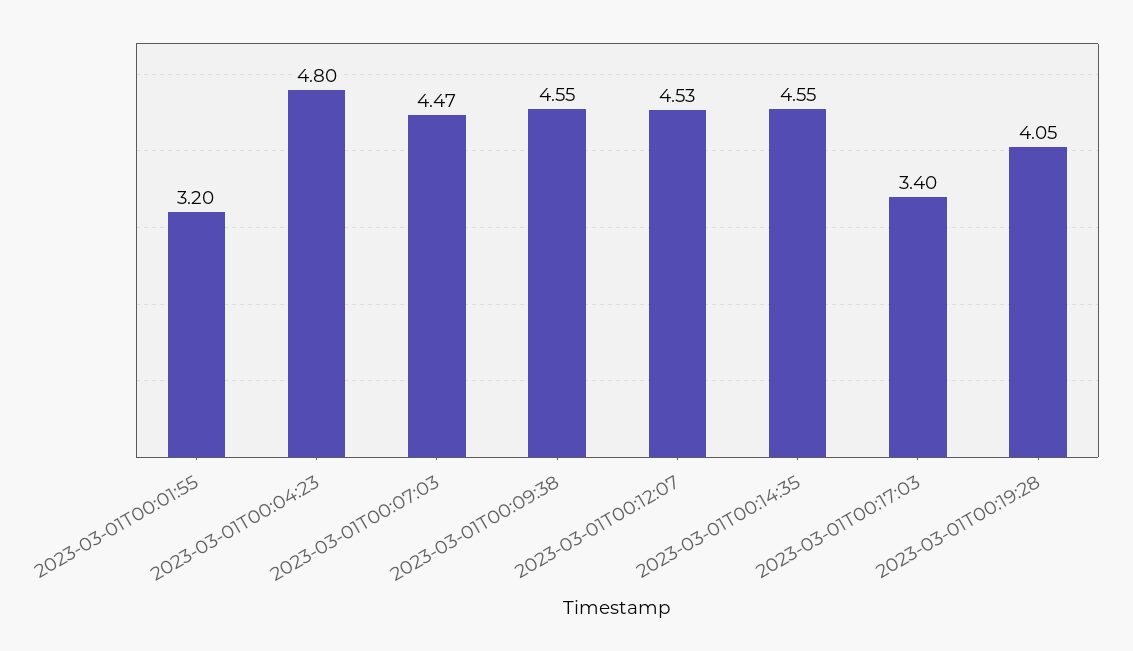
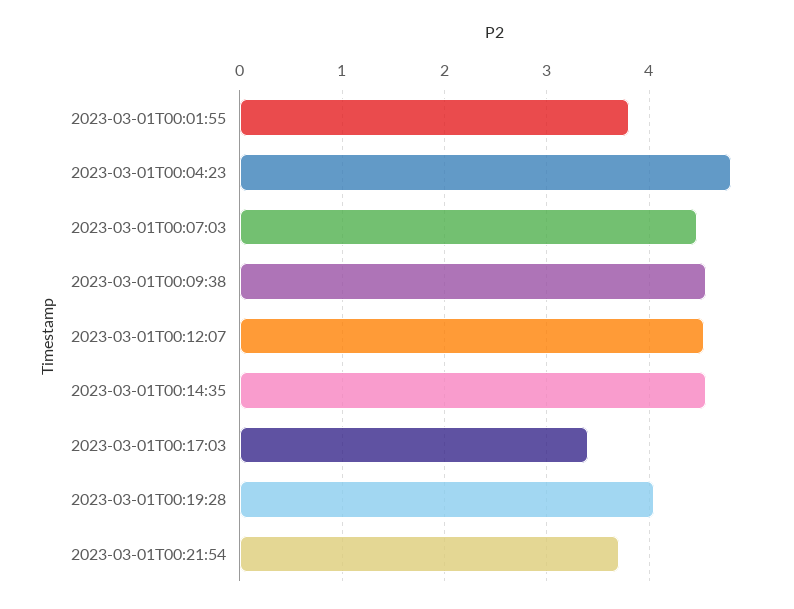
2023-03-01T00:01:55: 3.2 -> 3.8
2023-03-01T00:21:54: none -> 3.7

